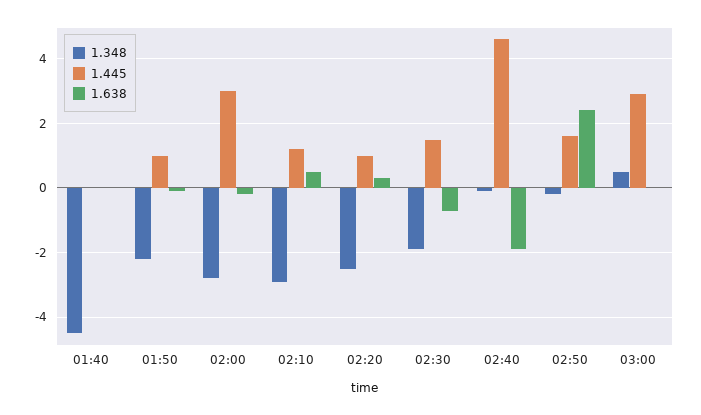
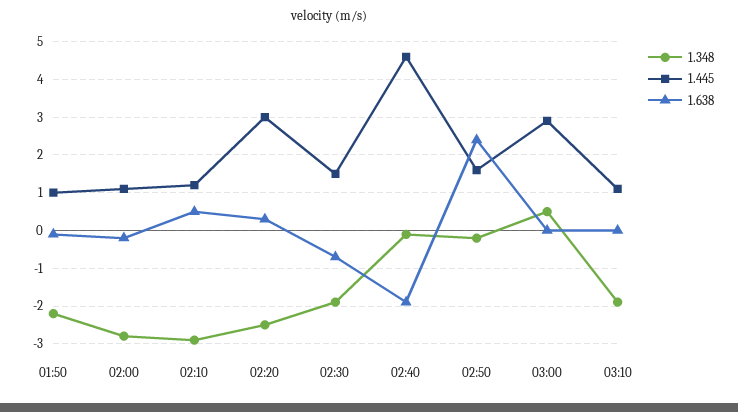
1.348, 01:40: -4.5 -> none
1.445, 01:40: 0 -> none
1.638, 01:40: 0 -> none
1.445, 02:00: 3 -> 1
1.445, 02:20: 1 -> 3
1.348, 03:10: none -> -2
1.445, 03:10: none -> 1
1.638, 03:10: none -> 0

